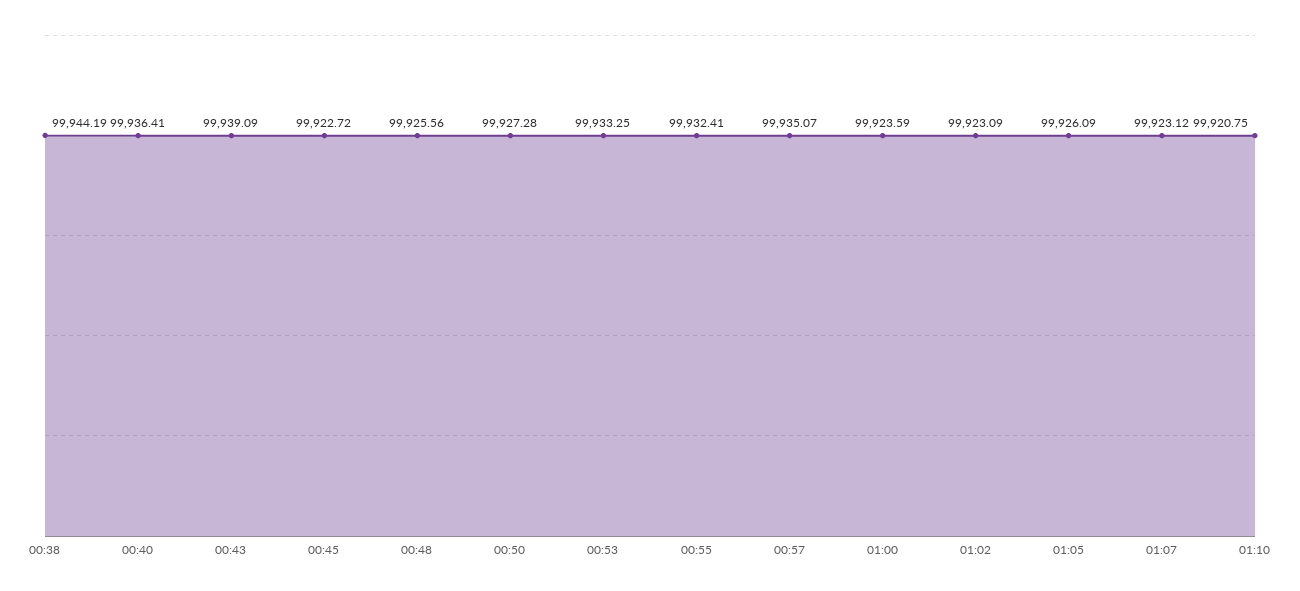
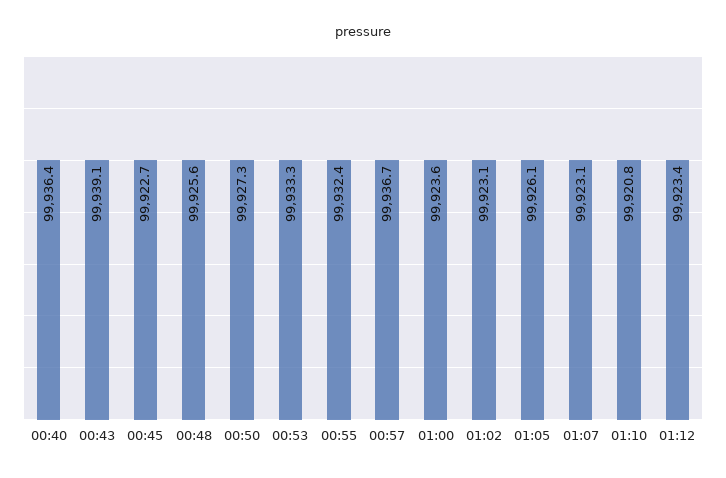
00:38: 99944.19 -> none
00:57: 99935.07 -> 99936.7
01:12: none -> 99923.4

